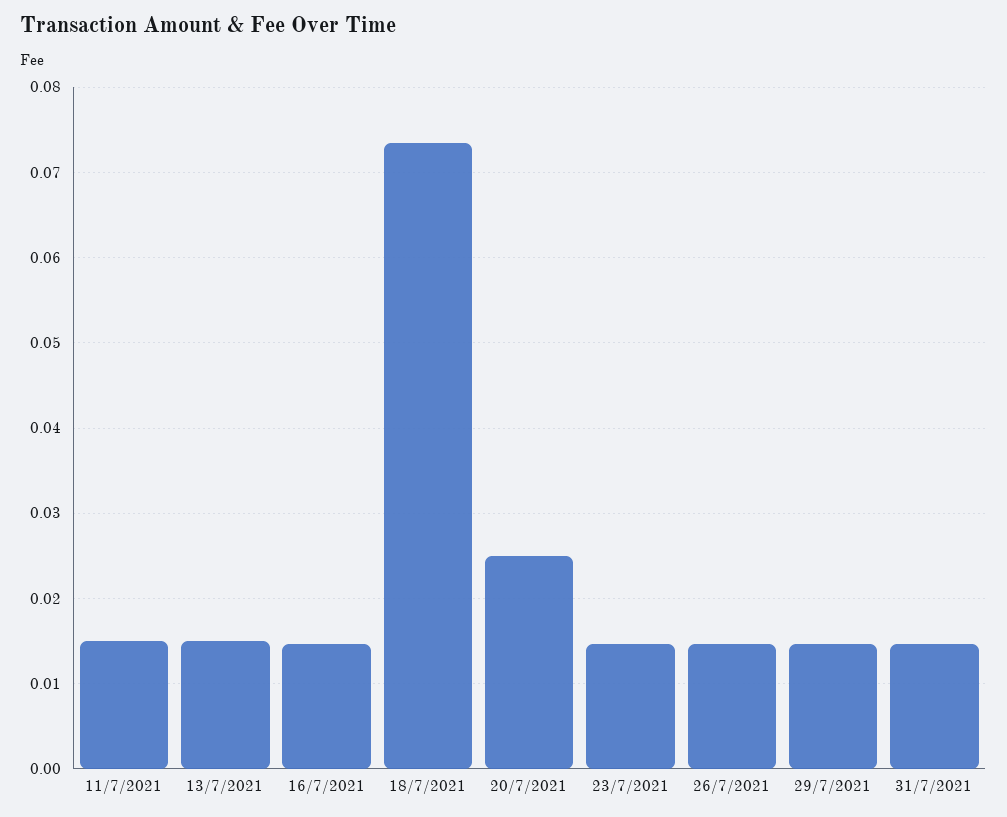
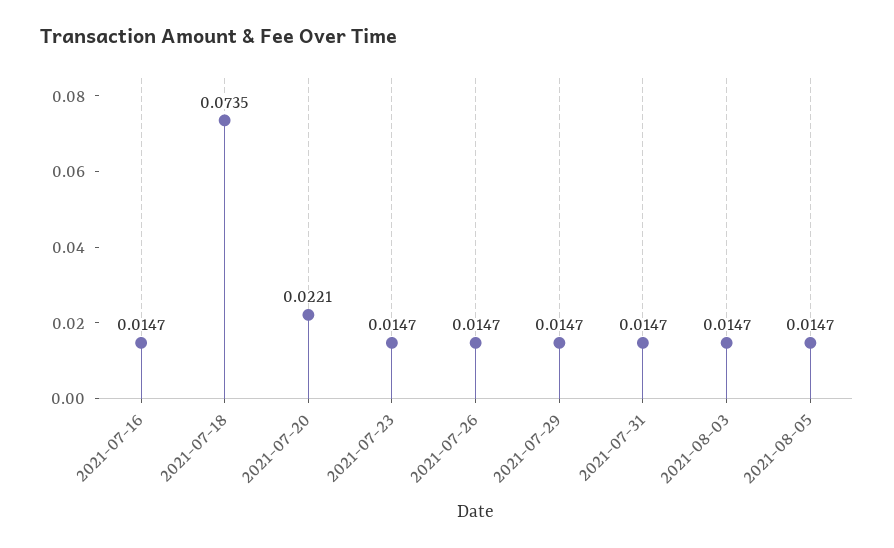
11/7/2021: 0.015 -> none
13/7/2021: 0.015 -> none
20/7/2021: 0.025 -> 0.0221
2021-08-03: none -> 0.0147
2021-08-05: none -> 0.0147

